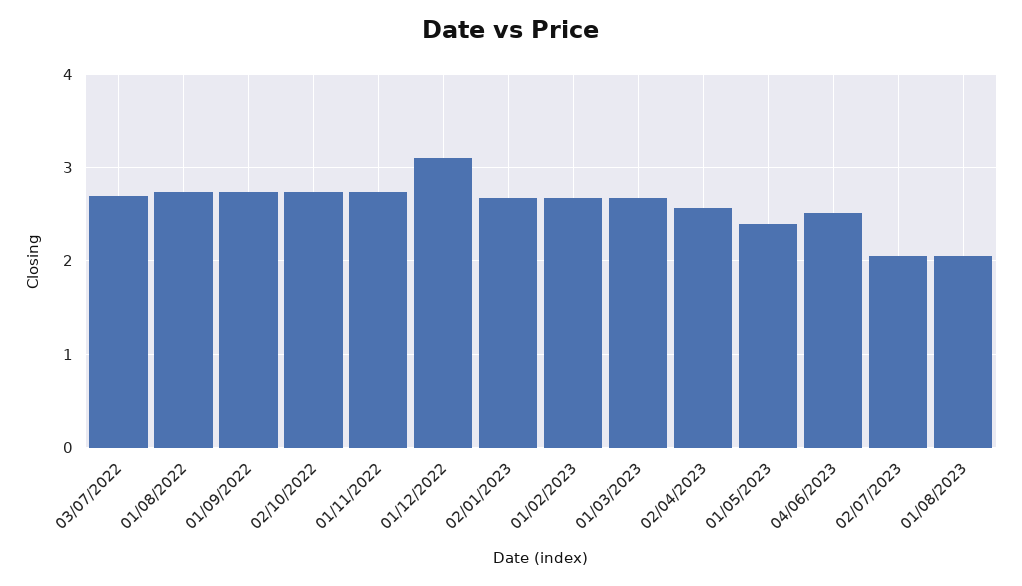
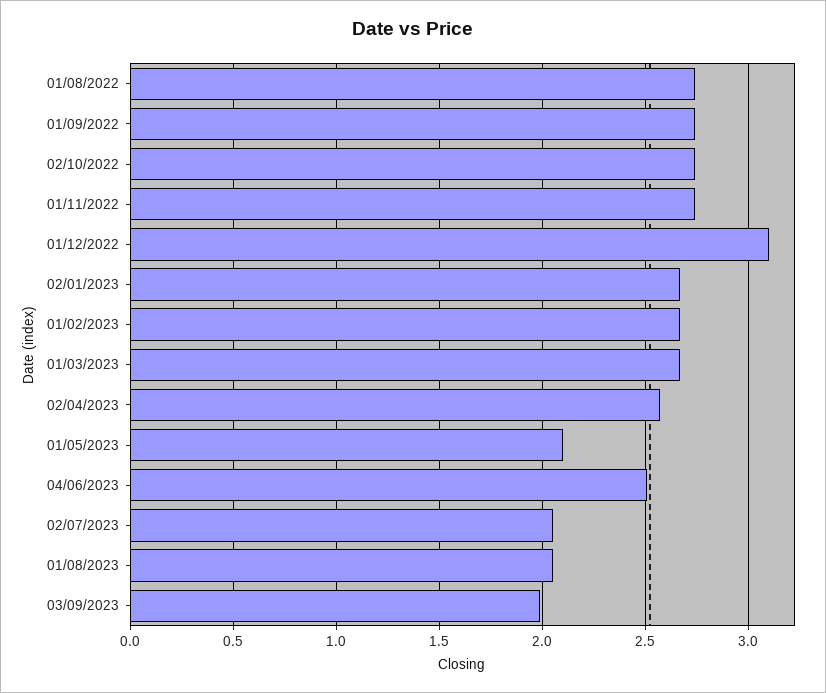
03/07/2022: 2.7 -> none
01/05/2023: 2.4 -> 2.1
03/09/2023: none -> 2

